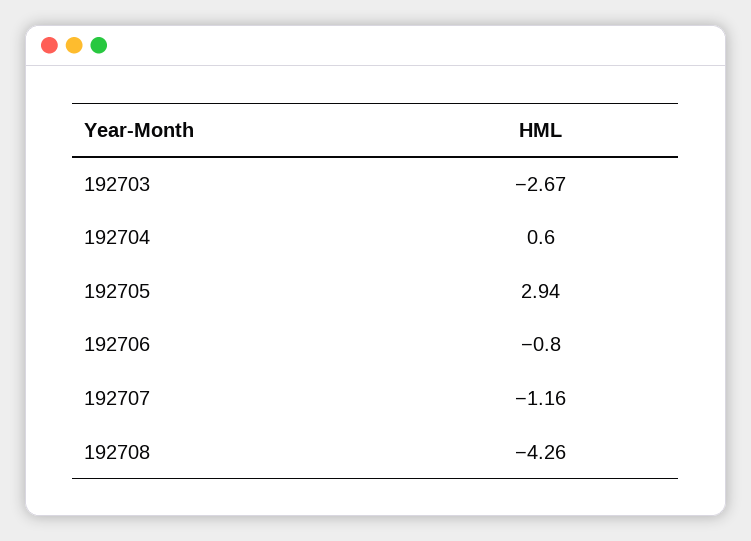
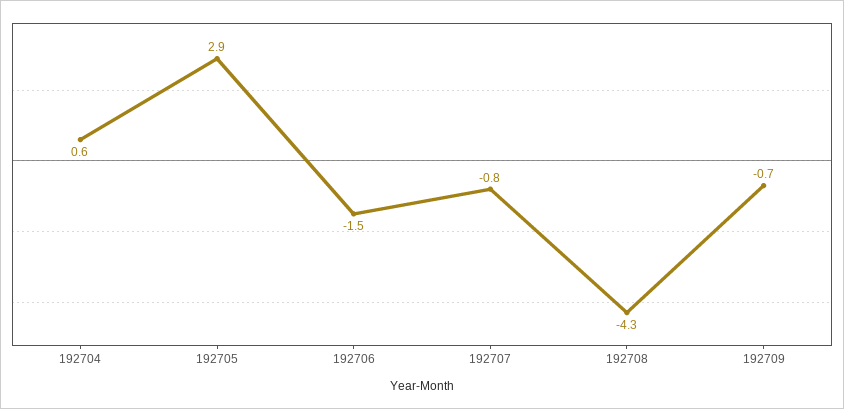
192703: -2.67 -> none
192706: -0.8 -> -1.5
192707: -1.16 -> -0.8
192709: none -> -0.7

